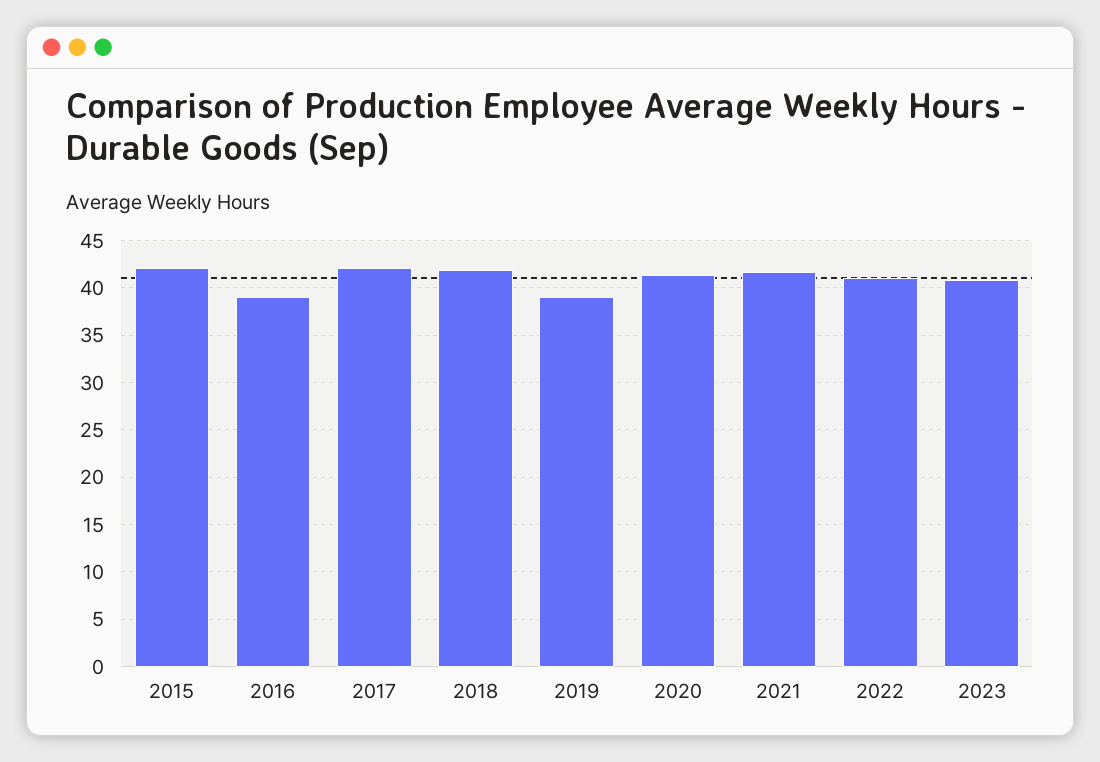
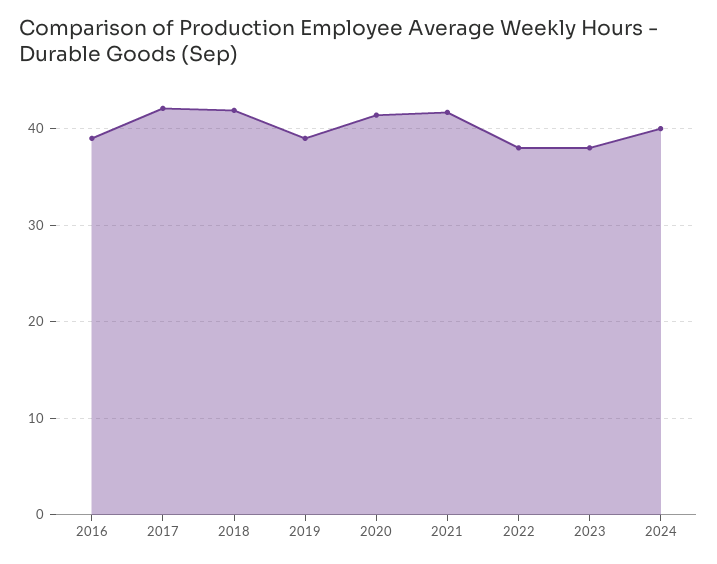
2015: 42 -> none
2022: 41 -> 38
2023: 41 -> 38
2024: none -> 40

